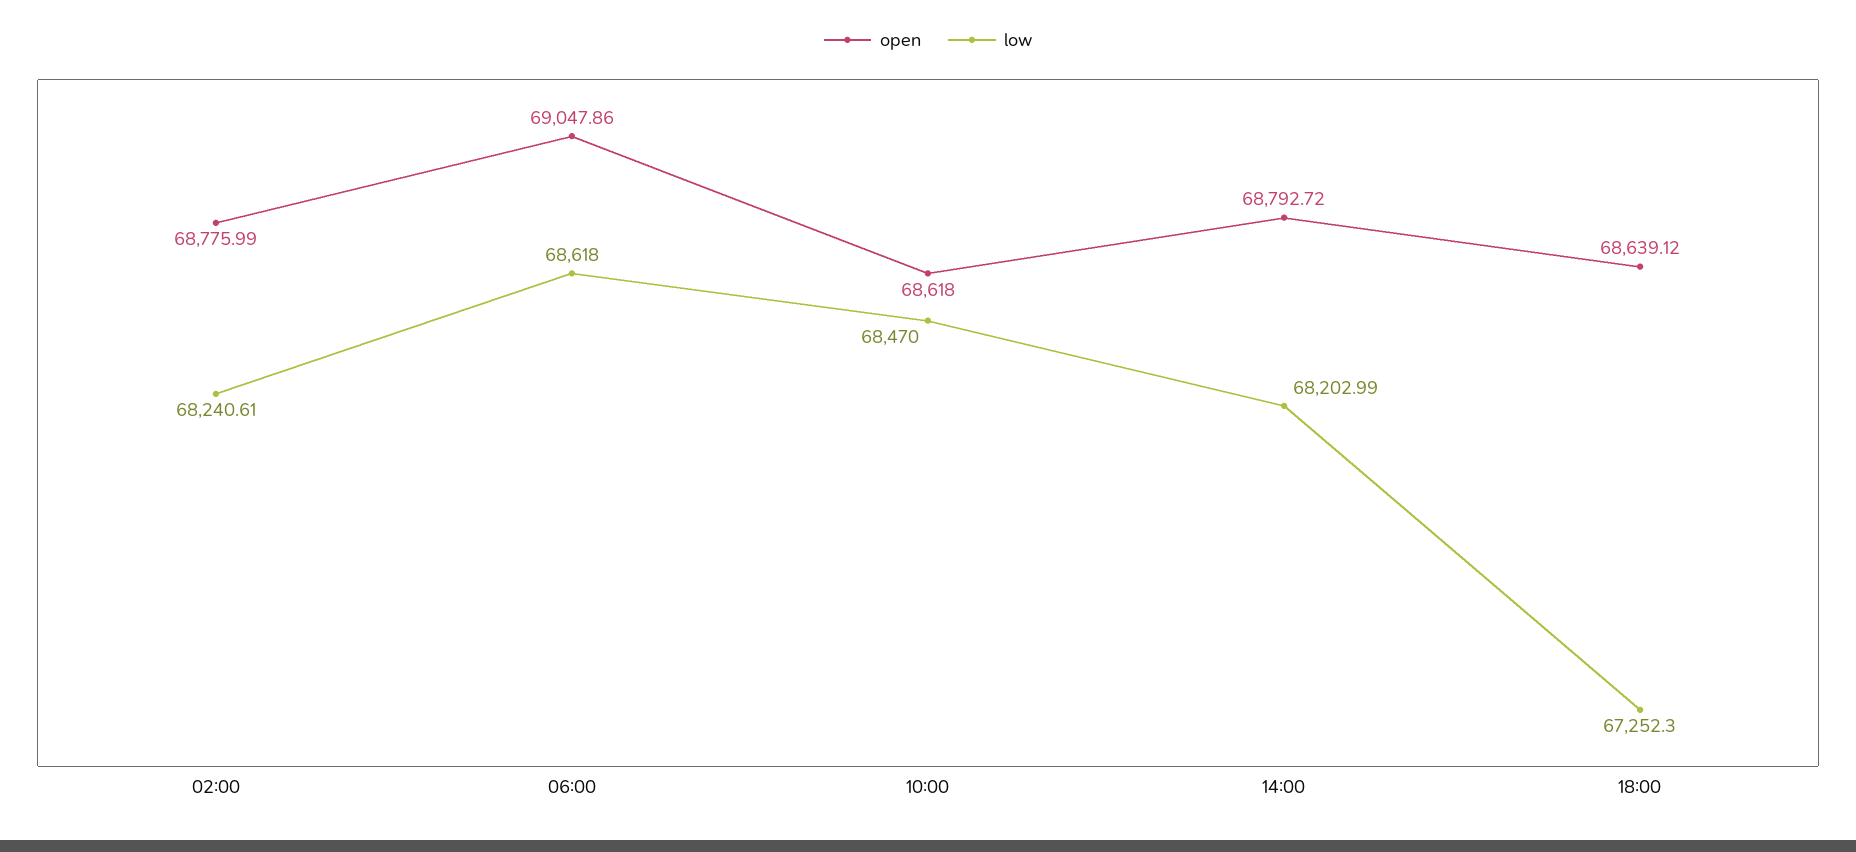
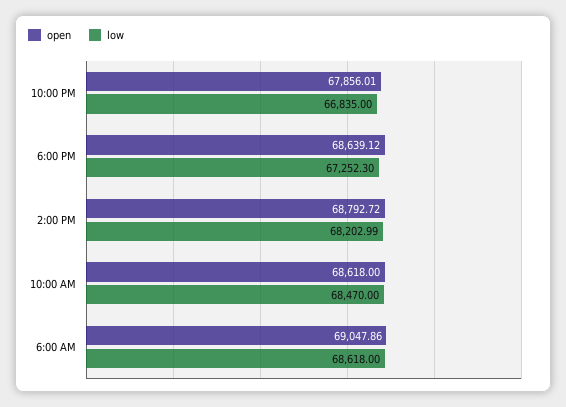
open, 02:00: 68775.99 -> none
low, 02:00: 68240.61 -> none
open, 10:00 PM: none -> 67856.01
low, 10:00 PM: none -> 66835

